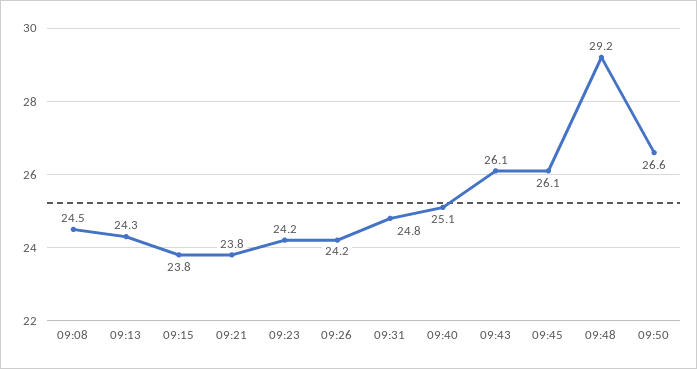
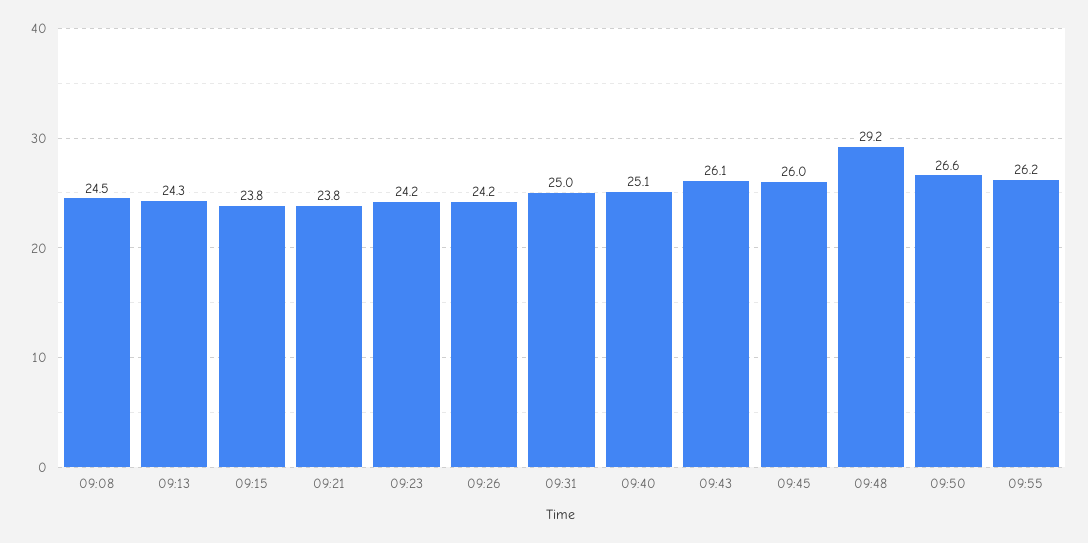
09:31: 24.8 -> 25
09:45: 26.1 -> 26
09:55: none -> 26.2

